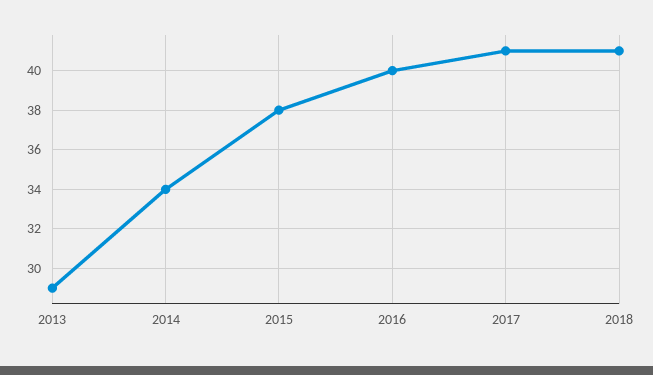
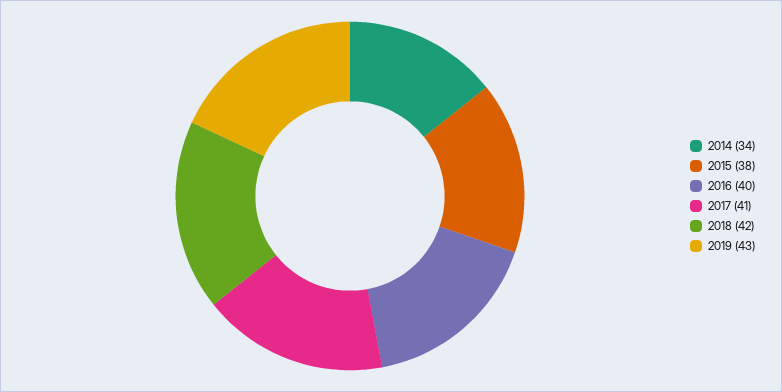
2013: 29 -> none
2018: 41 -> 42
2019: none -> 43

